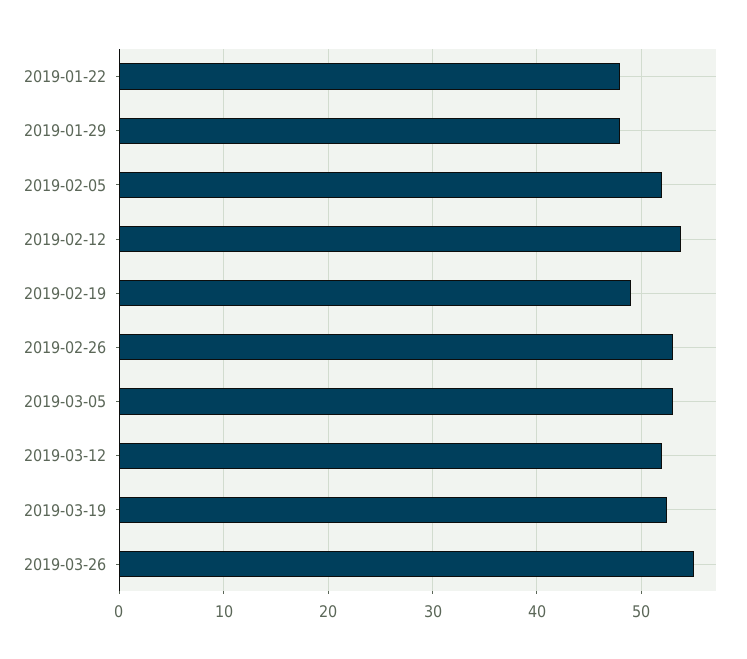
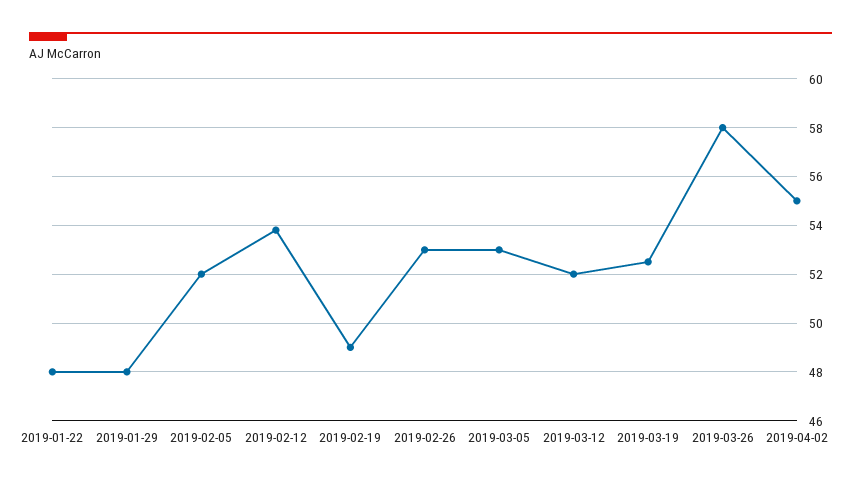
2019-03-26: 55 -> 58
2019-04-02: none -> 55

